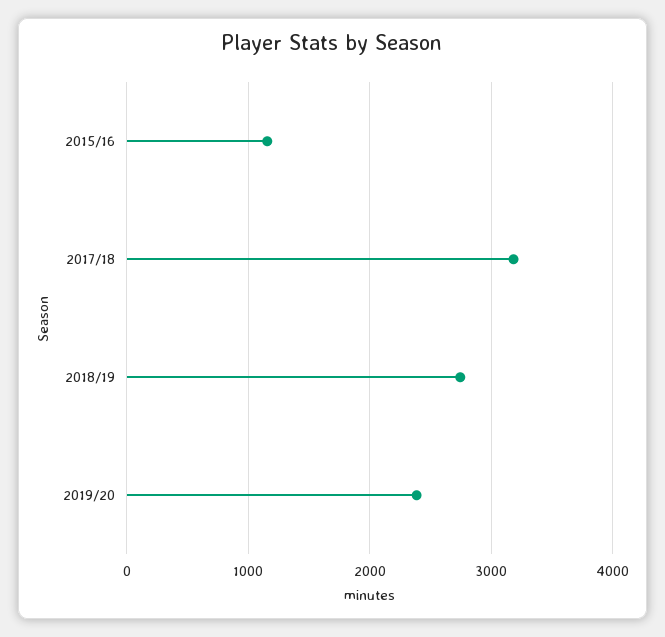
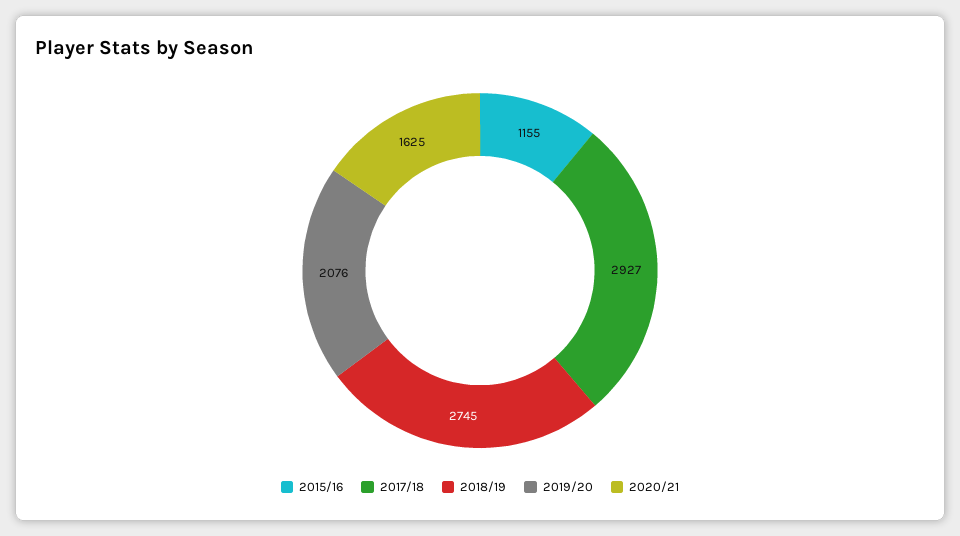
2017/18: 3200 -> 2927
2019/20: 2400 -> 2076
2020/21: none -> 1625

